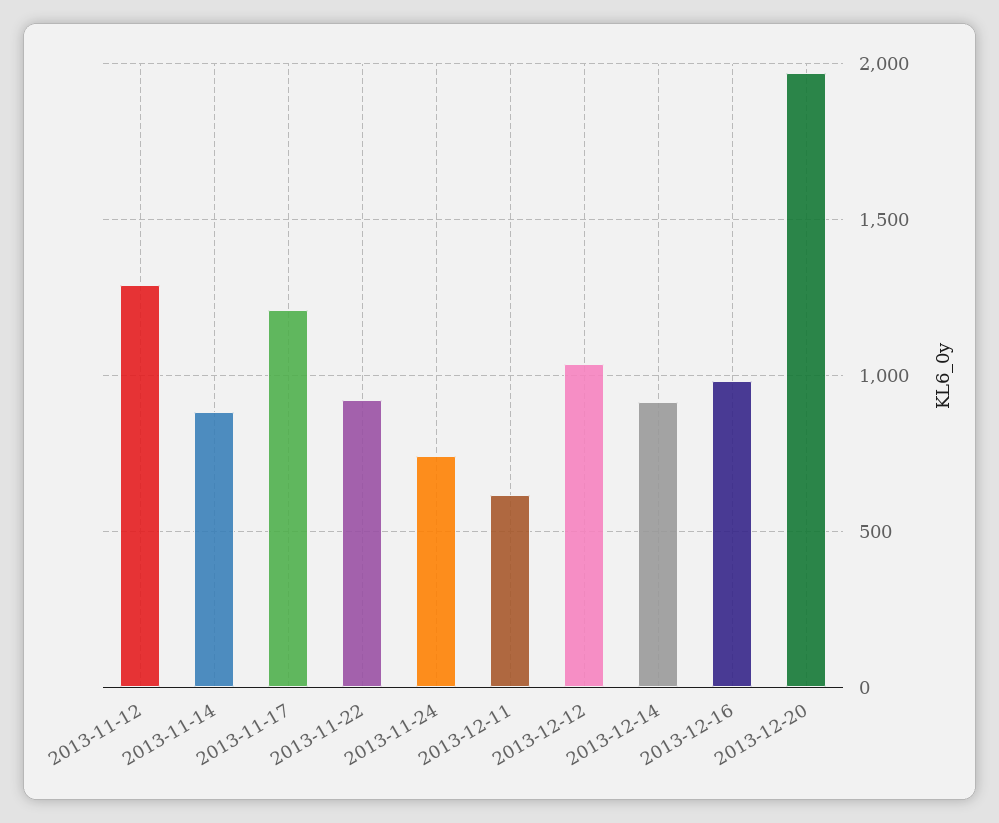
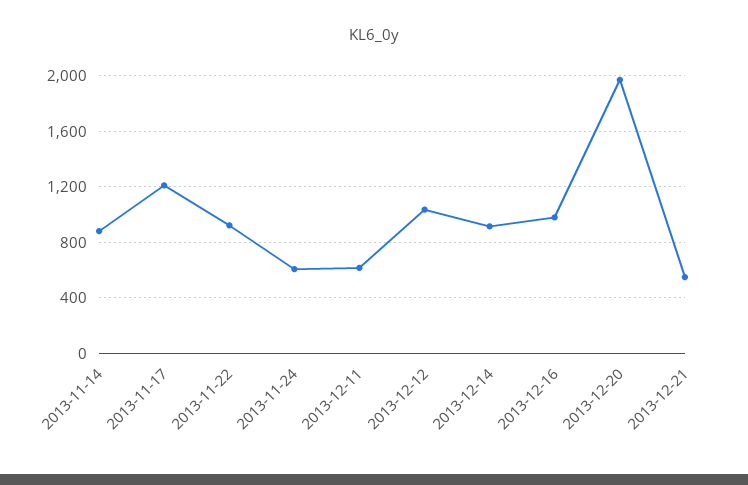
2013-11-12: 1300 -> none
2013-11-24: 750 -> 600
2013-12-21: none -> 550

